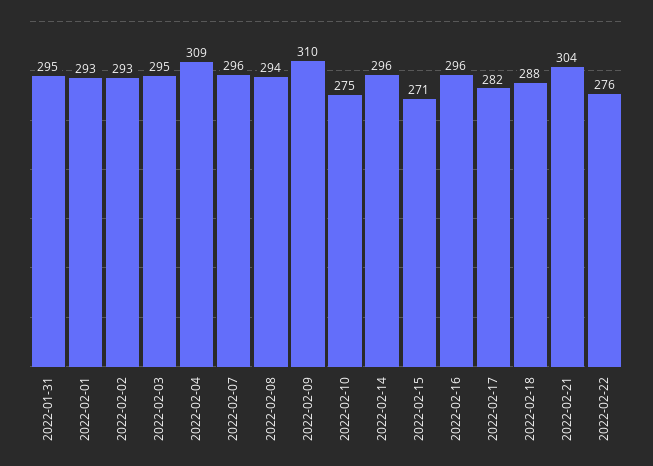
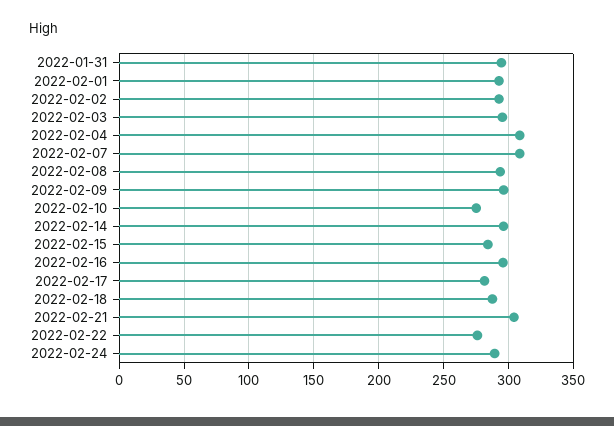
2022-02-07: 296 -> 310
2022-02-09: 310 -> 295
2022-02-15: 271 -> 285
2022-02-24: none -> 290

